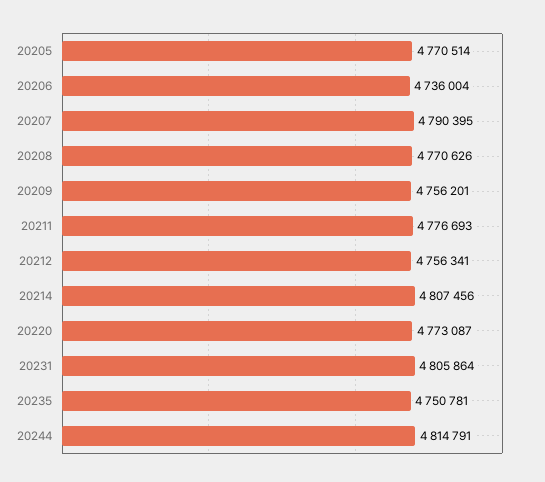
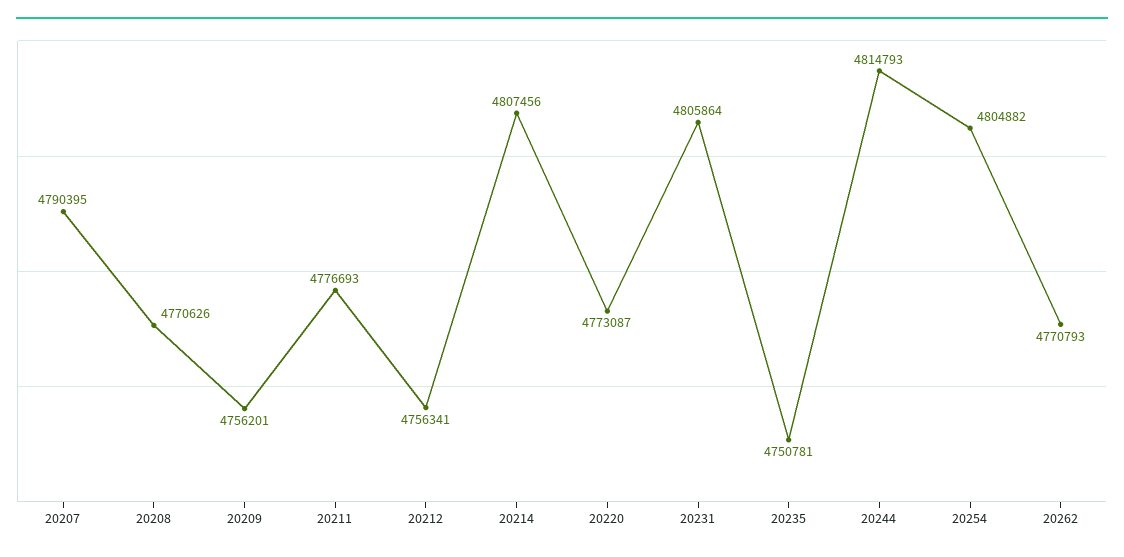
20205: 4770514 -> none
20206: 4736004 -> none
20244: 4814791 -> 4814793
20254: none -> 4804882
20262: none -> 4770793

